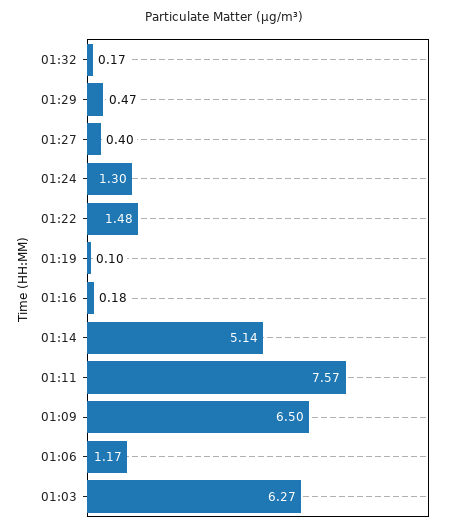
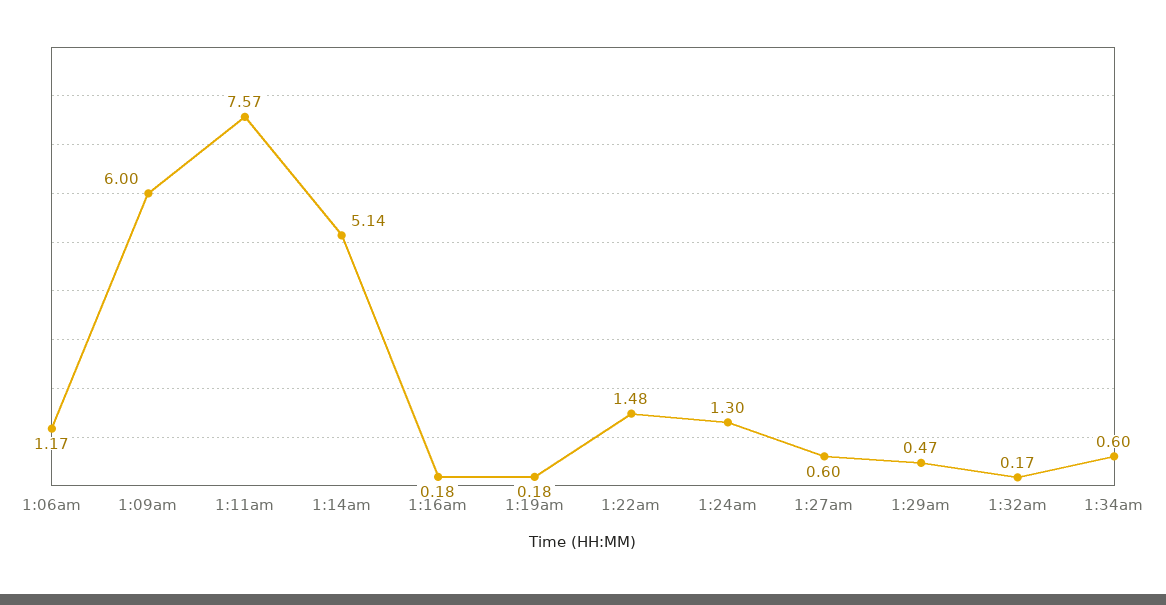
01:27: 0.4 -> 0.6
01:19: 0.1 -> 0.18
01:09: 6.5 -> 6
01:03: 6.27 -> none
1:34am: none -> 0.6

